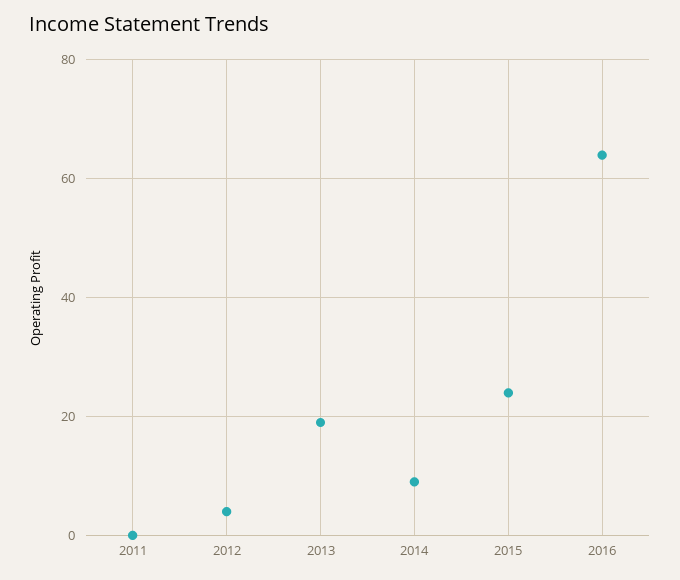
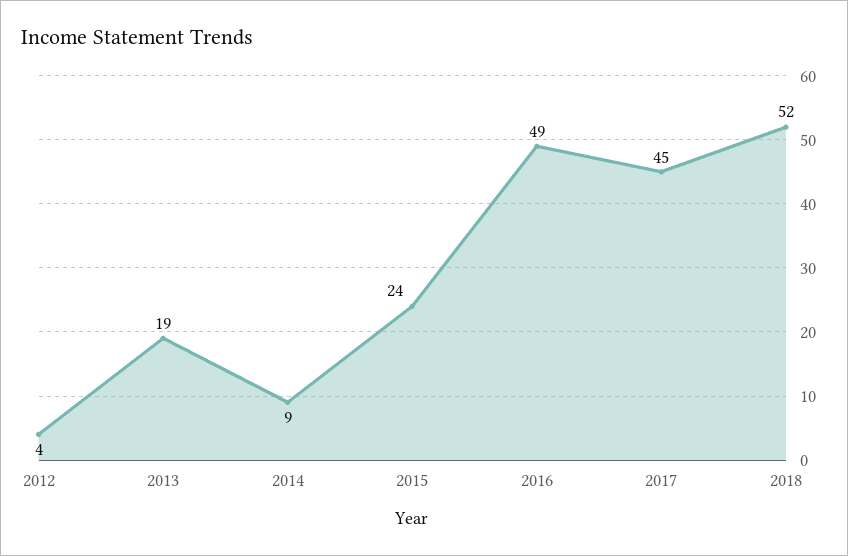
2011: 0 -> none
2016: 65 -> 49
2017: none -> 45
2018: none -> 52

